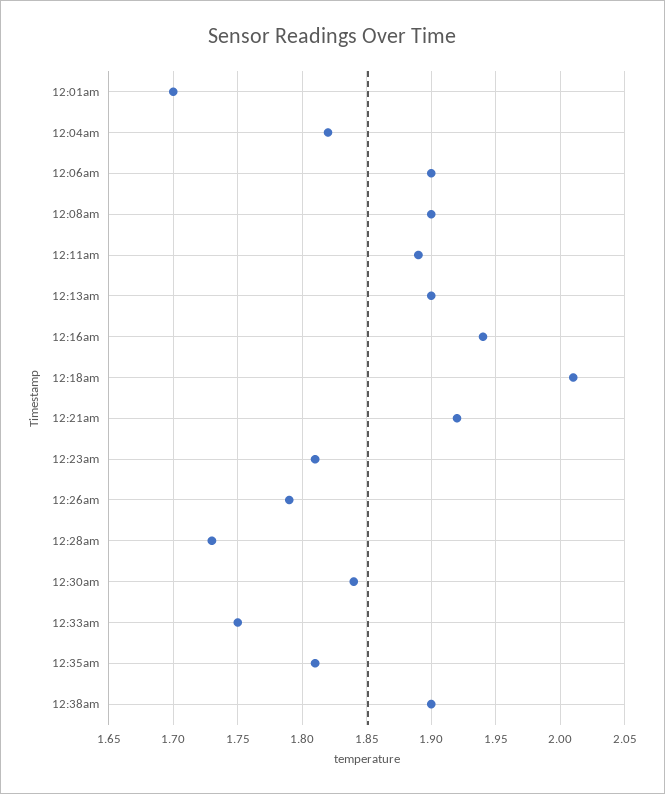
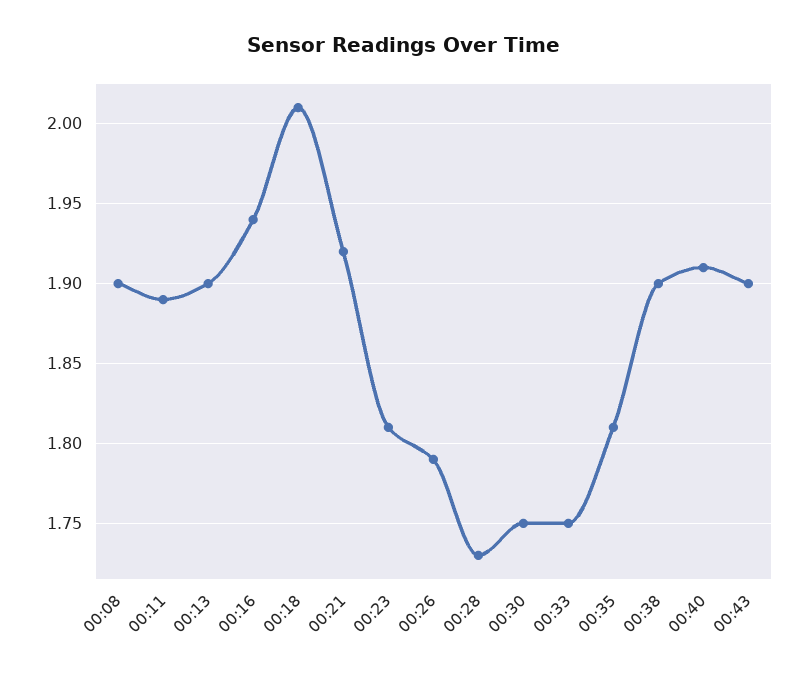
12:01am: 1.7 -> none
12:04am: 1.82 -> none
12:06am: 1.9 -> none
12:30am: 1.84 -> 1.75
00:40: none -> 1.91
00:43: none -> 1.9

